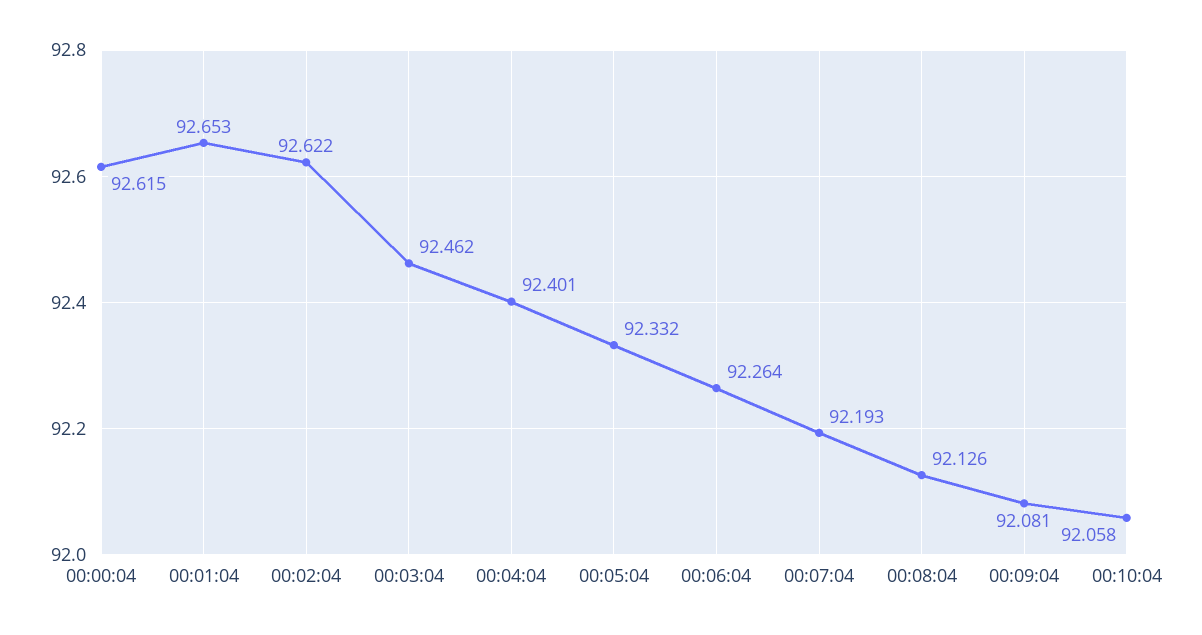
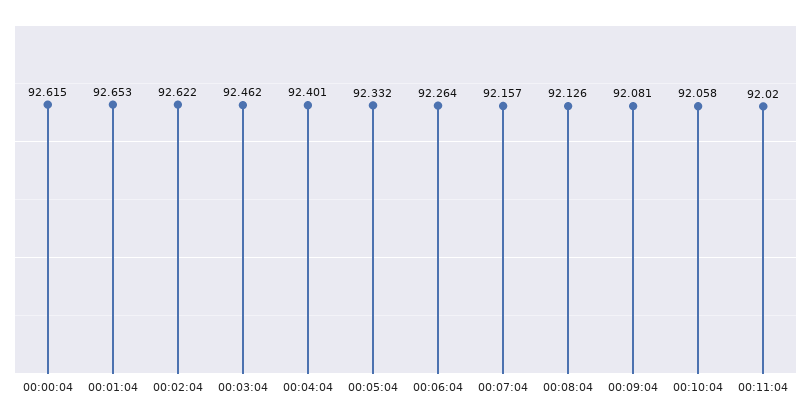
00:07:04: 92.193 -> 92.157
00:11:04: none -> 92.02

